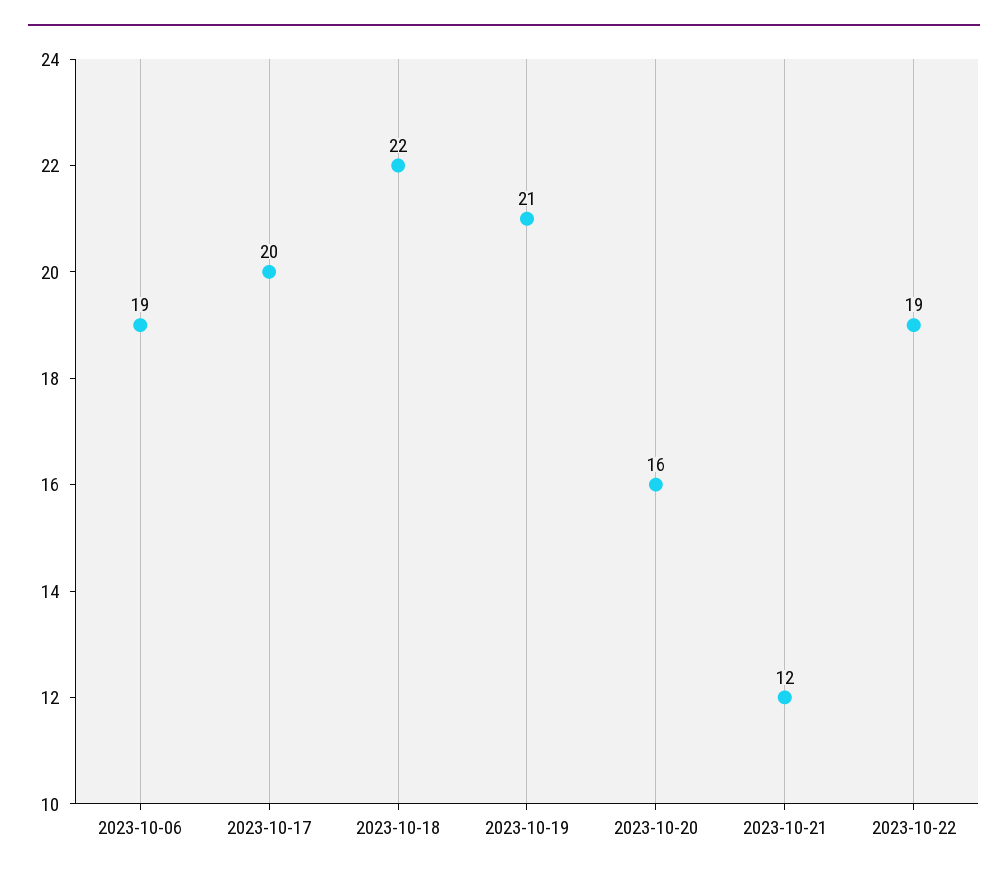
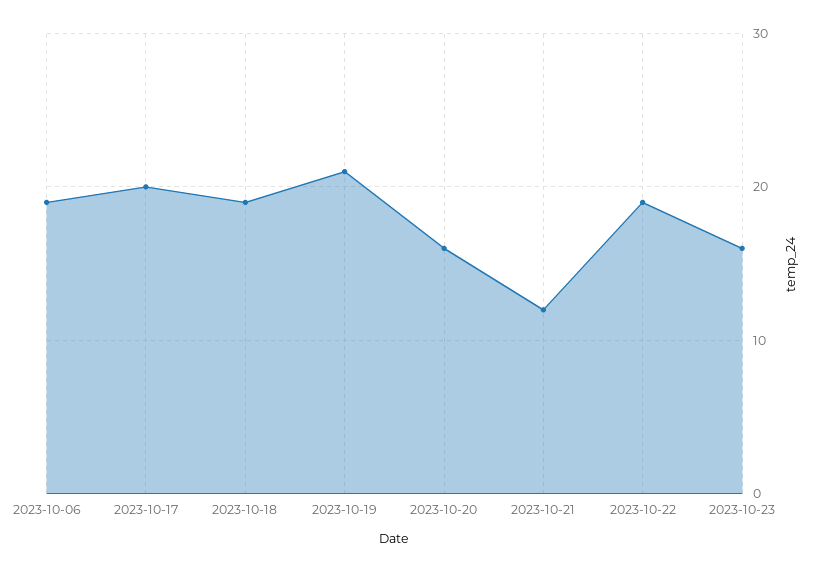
2023-10-18: 22 -> 19
2023-10-23: none -> 16

